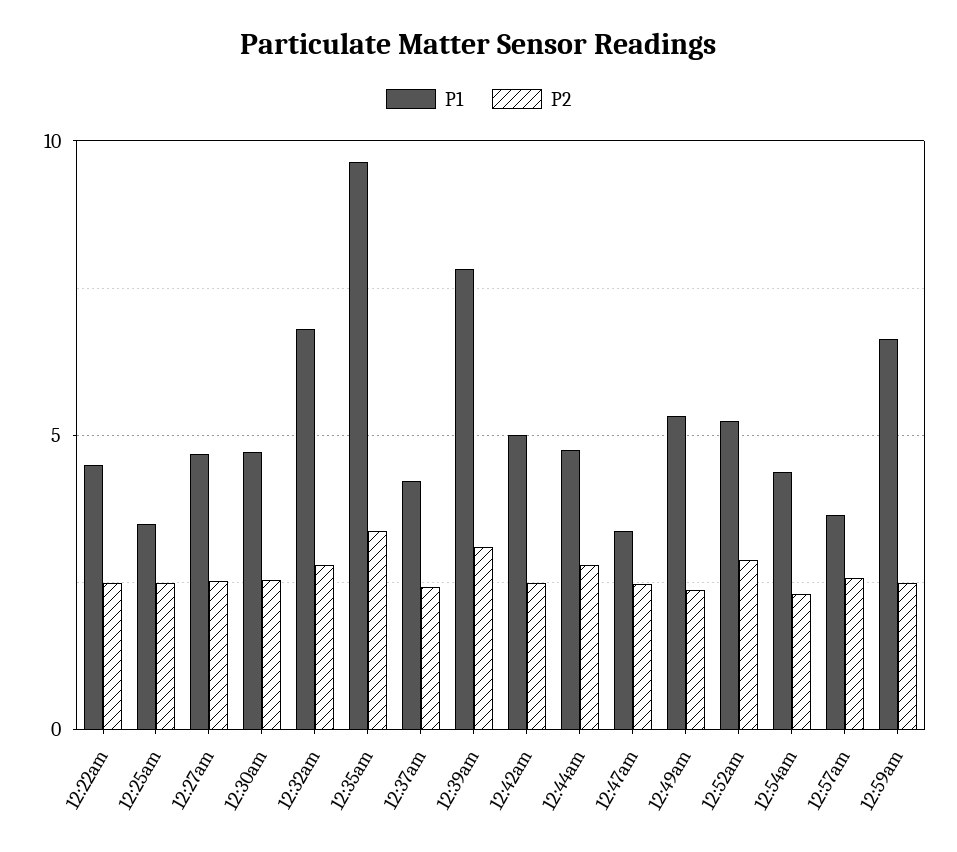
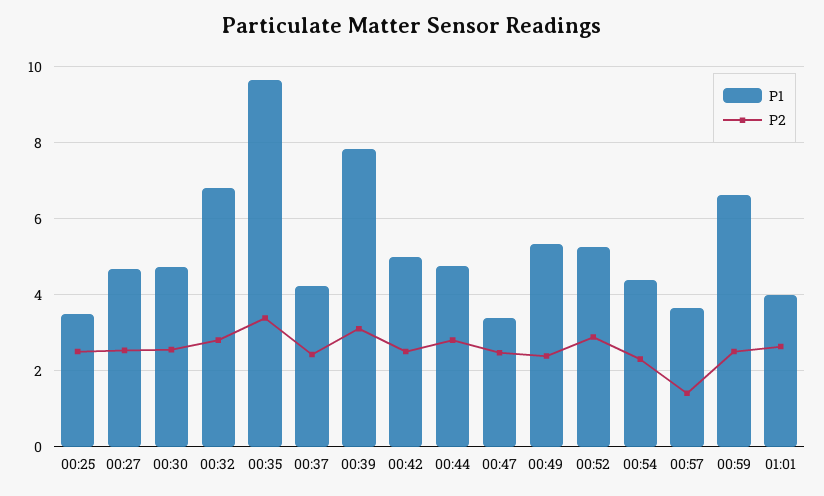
P1, 12:22am: 4.5 -> none
P2, 12:22am: 2.5 -> none
P2, 12:57am: 2.5 -> 1.4
P1, 01:01: none -> 4
P2, 01:01: none -> 2.6

